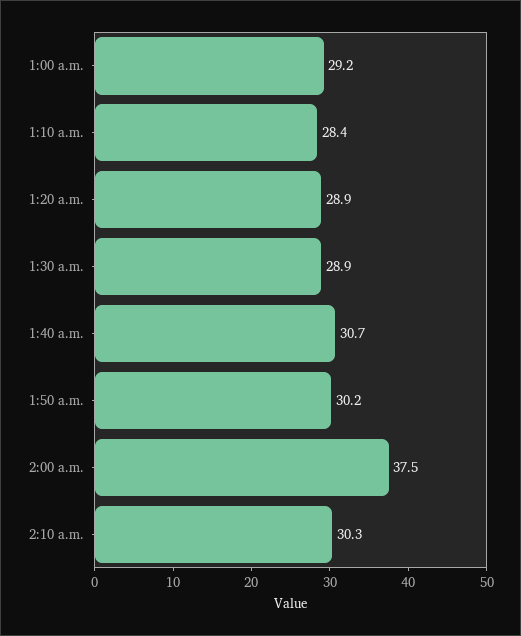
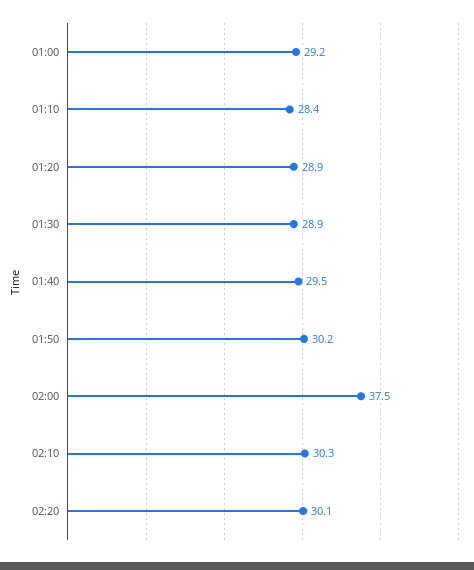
1:40 a.m.: 30.7 -> 29.5
02:20: none -> 30.1

